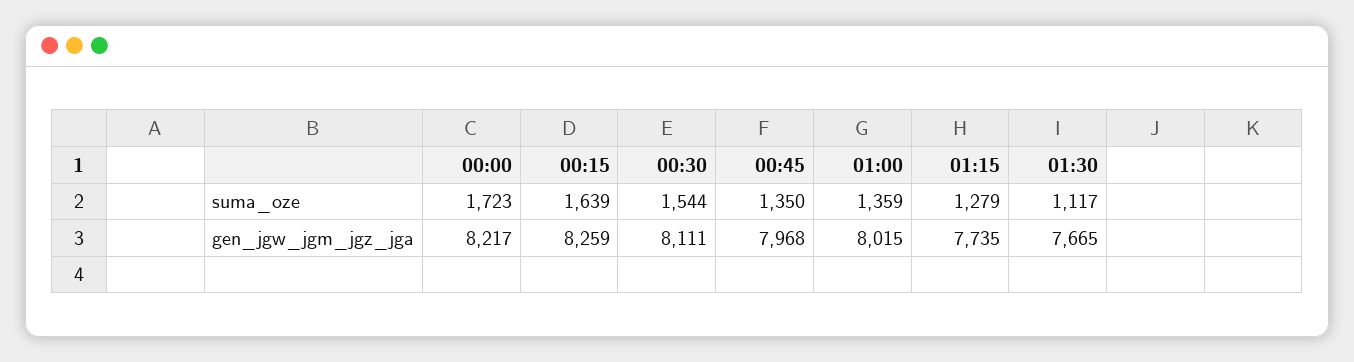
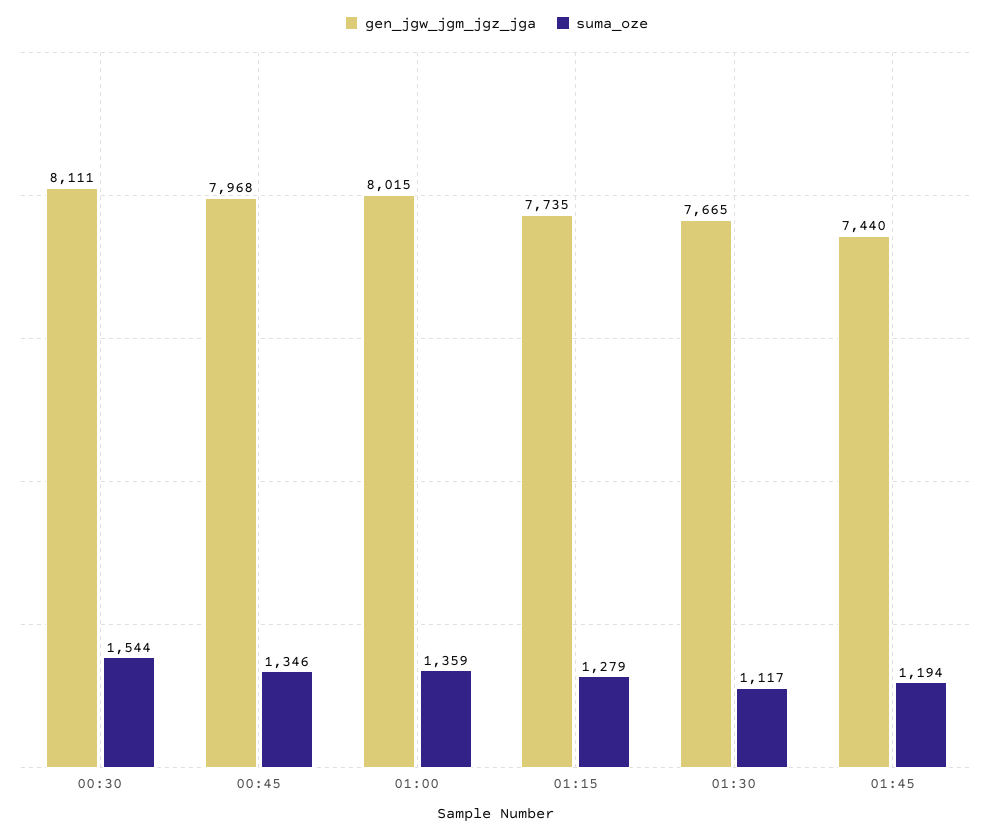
suma_oze, 00:00: 1723 -> none
suma_oze, 00:15: 1639 -> none
suma_oze, 00:45: 1350 -> 1346
gen_jgw_jgm_jgz_jga, 00:00: 8217 -> none
gen_jgw_jgm_jgz_jga, 00:15: 8259 -> none
gen_jgw_jgm_jgz_jga, 01:45: none -> 7440
suma_oze, 01:45: none -> 1194

